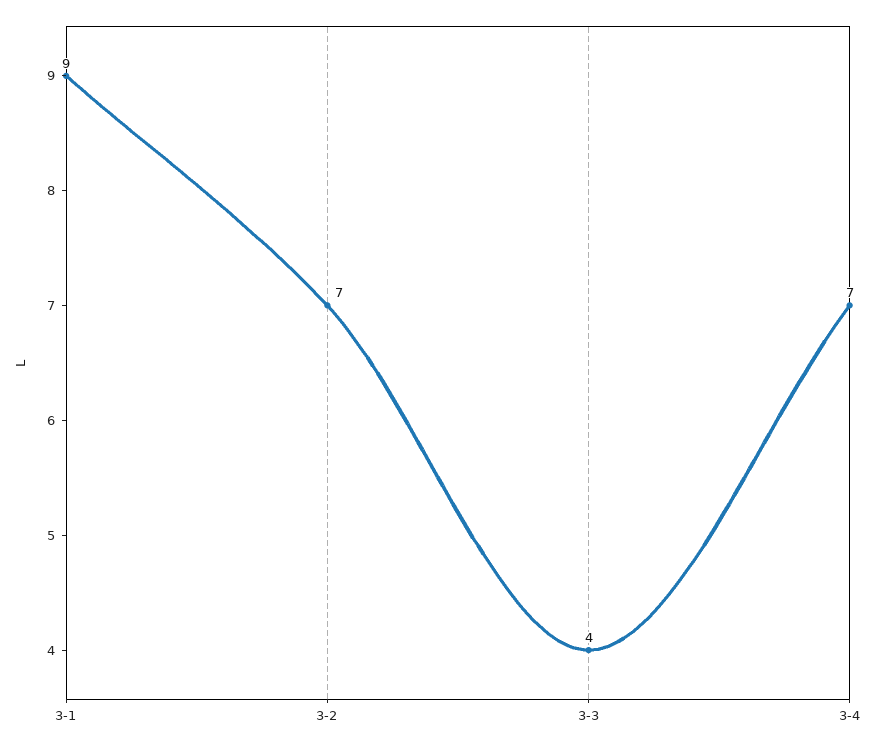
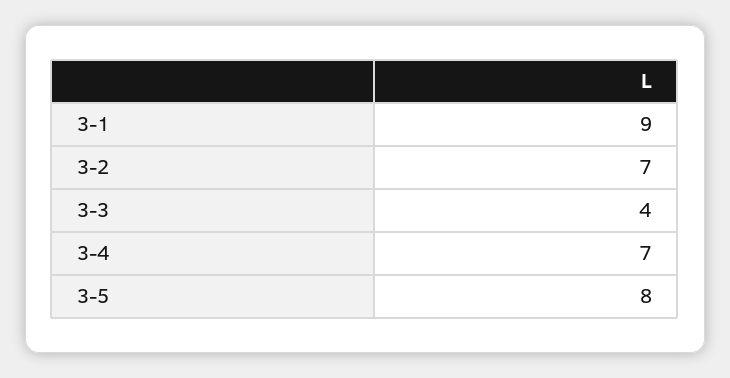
3-5: none -> 8

